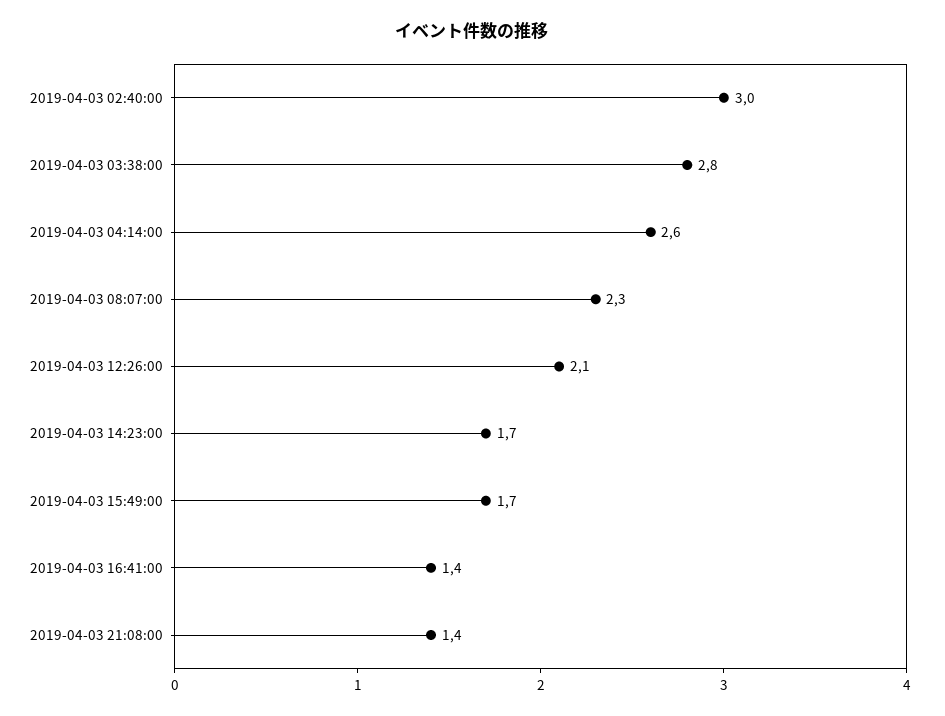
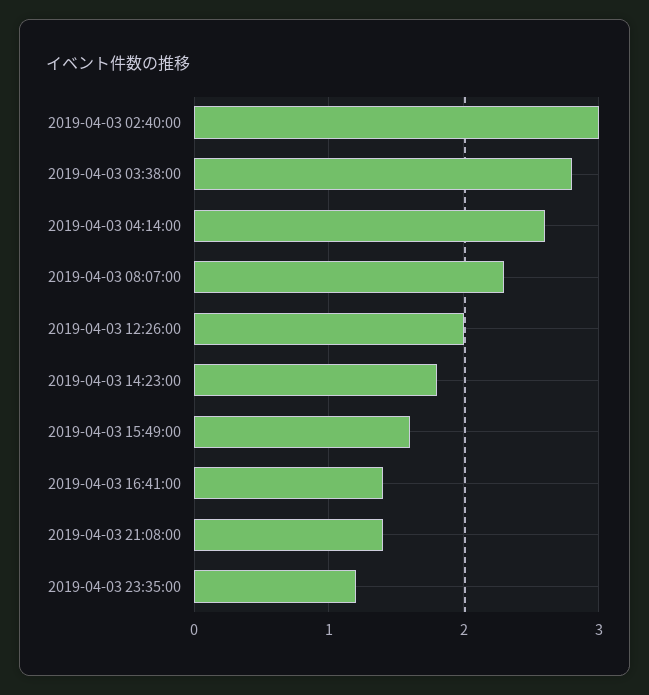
2019-04-03 12:26:00: 2.1 -> 2
2019-04-03 14:23:00: 1.7 -> 1.8
2019-04-03 15:49:00: 1.7 -> 1.6
2019-04-03 23:35:00: none -> 1.2

